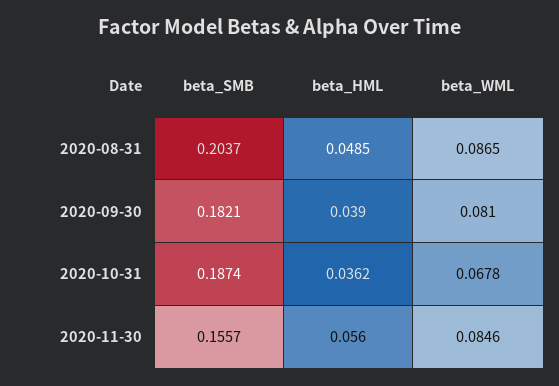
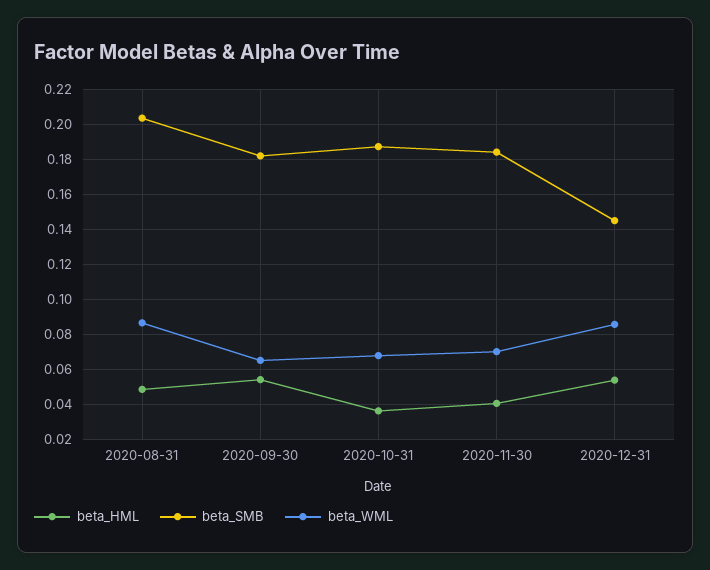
beta_HML, 2020-09-30: 0.039 -> 0.055
beta_WML, 2020-09-30: 0.081 -> 0.065
beta_SMB, 2020-11-30: 0.1557 -> 0.185
beta_HML, 2020-11-30: 0.056 -> 0.04
beta_WML, 2020-11-30: 0.0846 -> 0.07
beta_HML, 2020-12-31: none -> 0.055
beta_SMB, 2020-12-31: none -> 0.145
beta_WML, 2020-12-31: none -> 0.085

